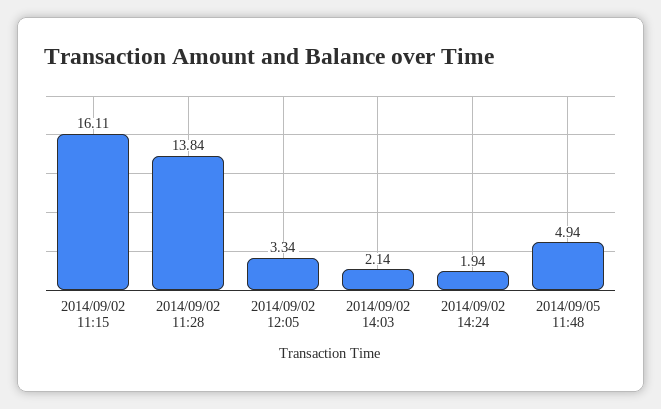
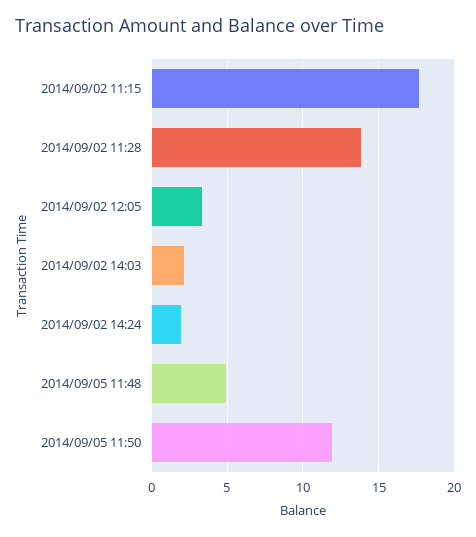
2014/09/02 11:15: 16.11 -> 17.5
2014/09/05 11:50: none -> 12

